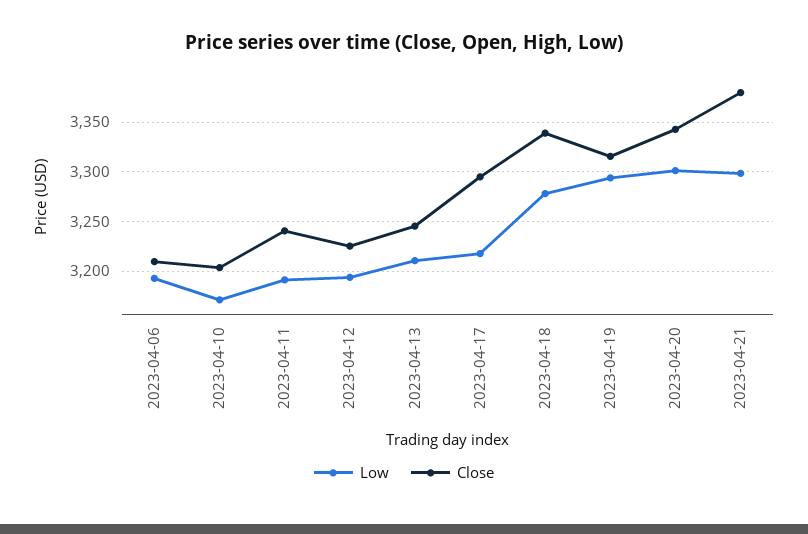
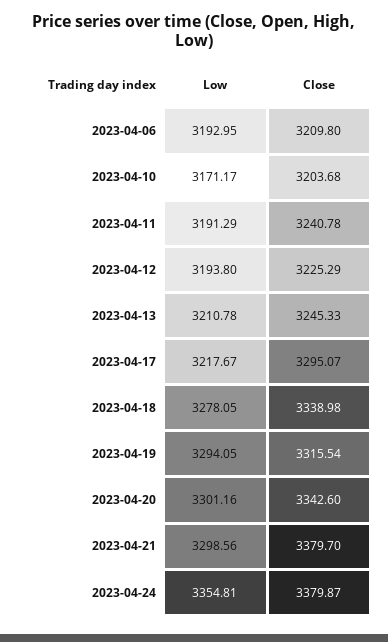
Low, 2023-04-24: none -> 3354.81
Close, 2023-04-24: none -> 3379.87

